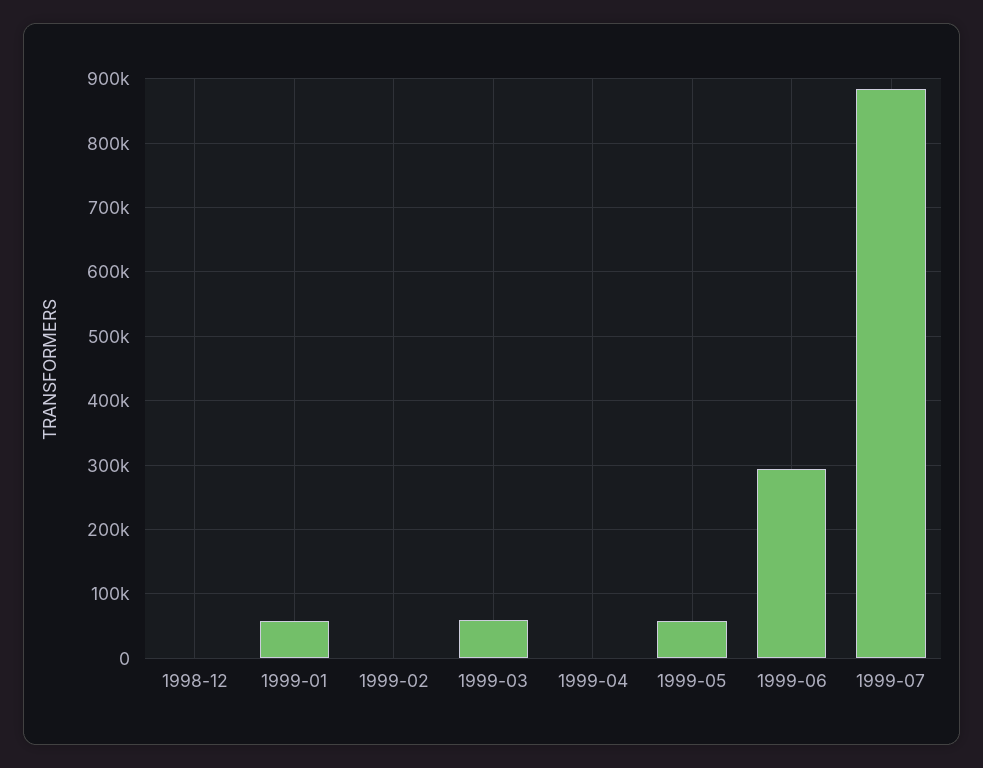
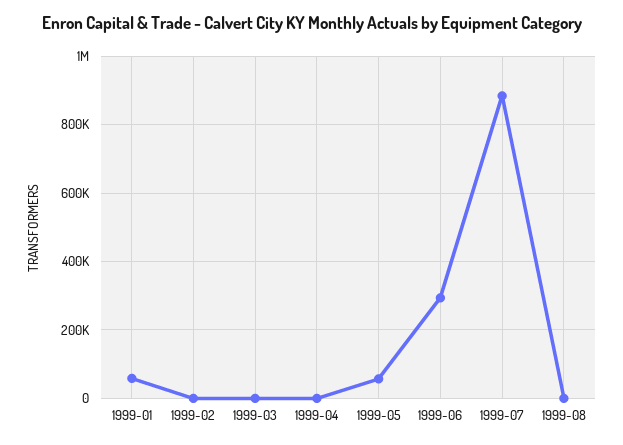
1998-12: 0 -> none
1999-03: 60000 -> 0
1999-08: none -> 0

